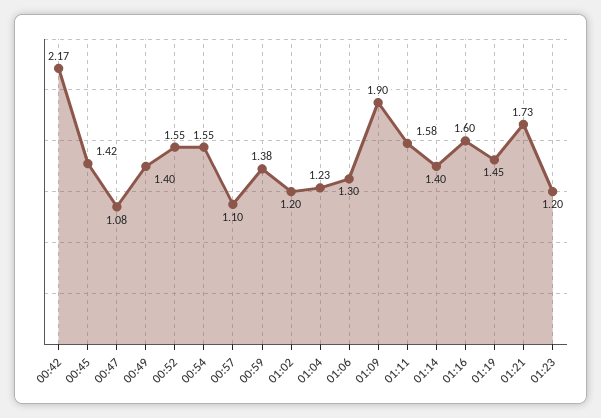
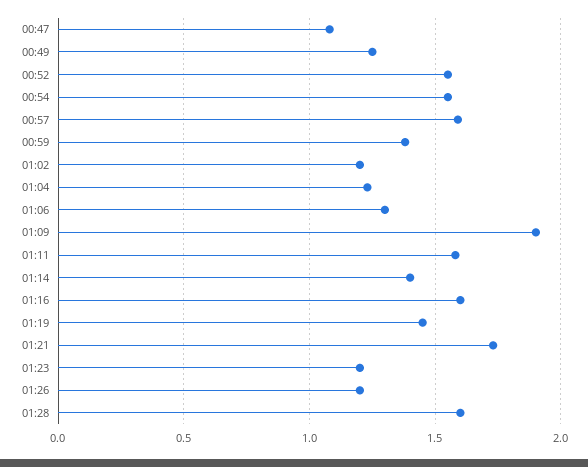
00:42: 2.17 -> none
00:45: 1.42 -> none
00:49: 1.4 -> 1.25
00:57: 1.1 -> 1.6
01:26: none -> 1.2
01:28: none -> 1.6

